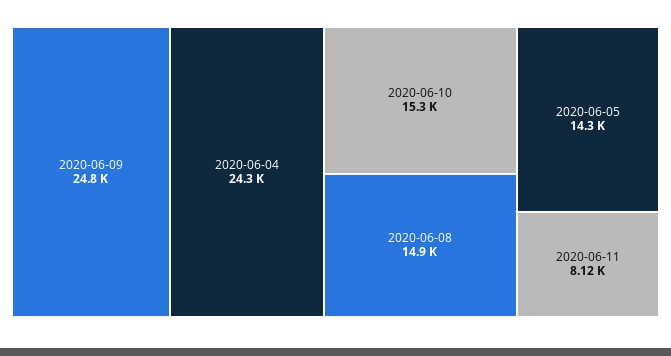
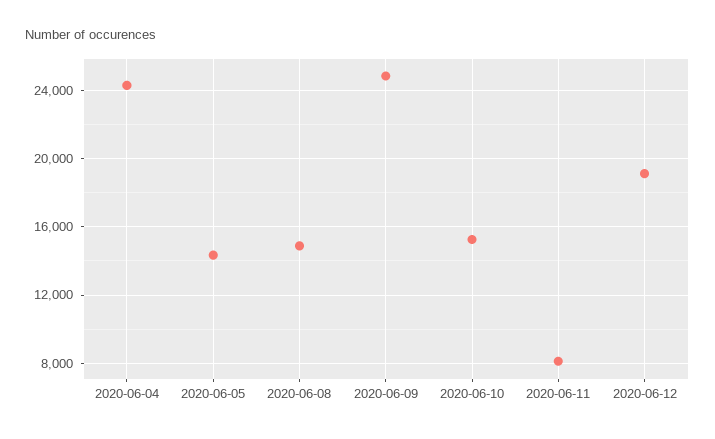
2020-06-12: none -> 19000

